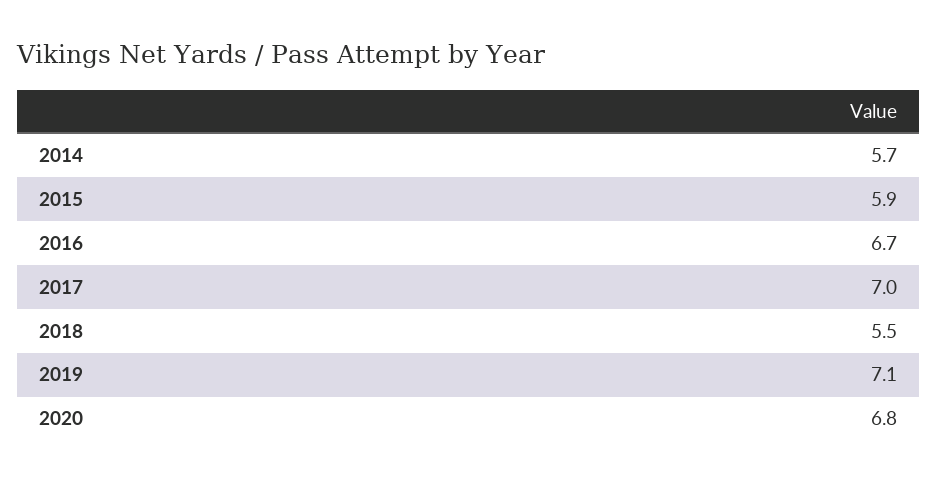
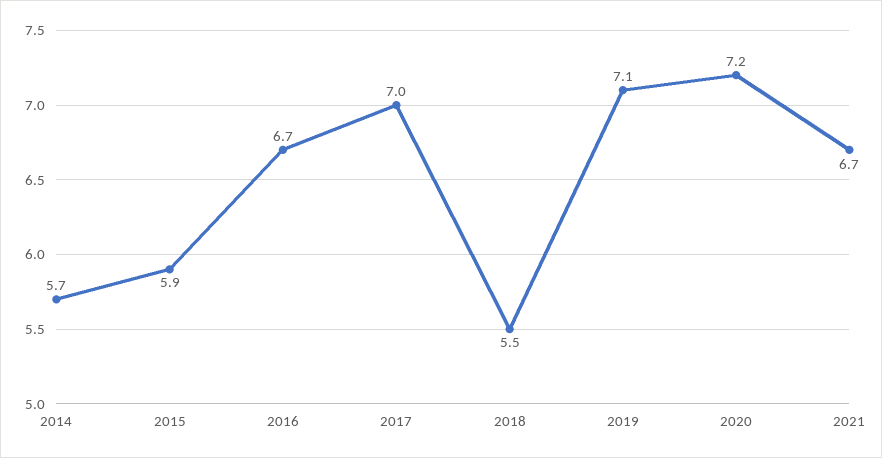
2020: 6.8 -> 7.2
2021: none -> 6.7

